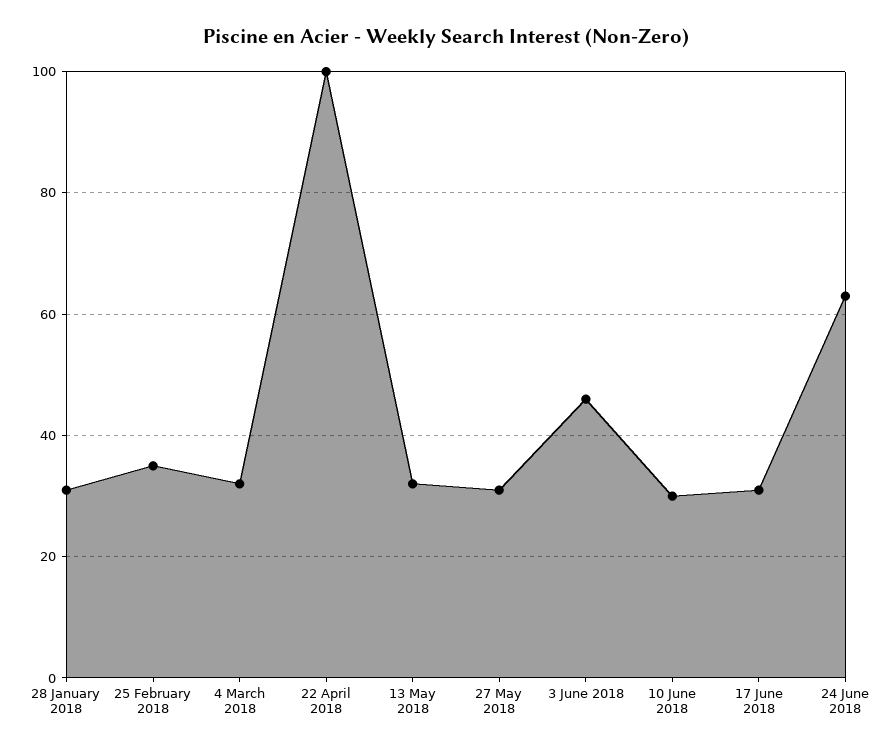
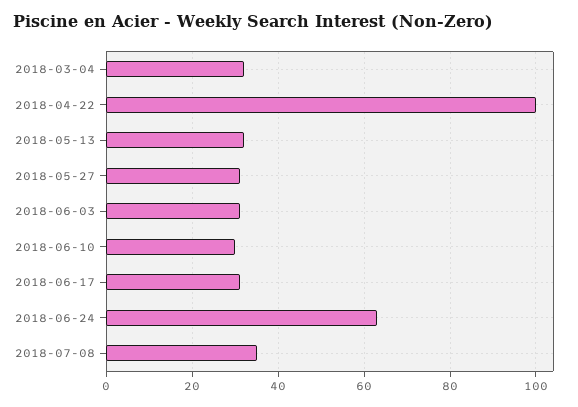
28 January 2018: 30 -> none
25 February 2018: 35 -> none
3 June 2018: 45 -> 30
2018-07-08: none -> 35

